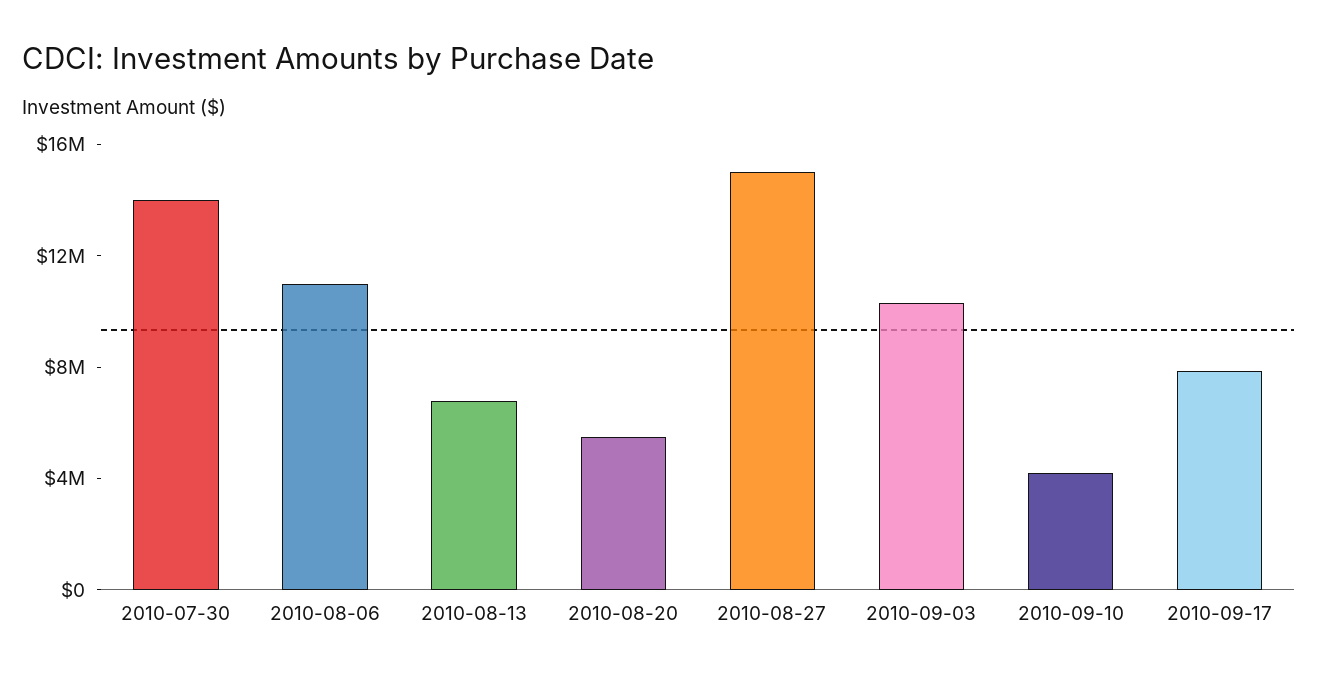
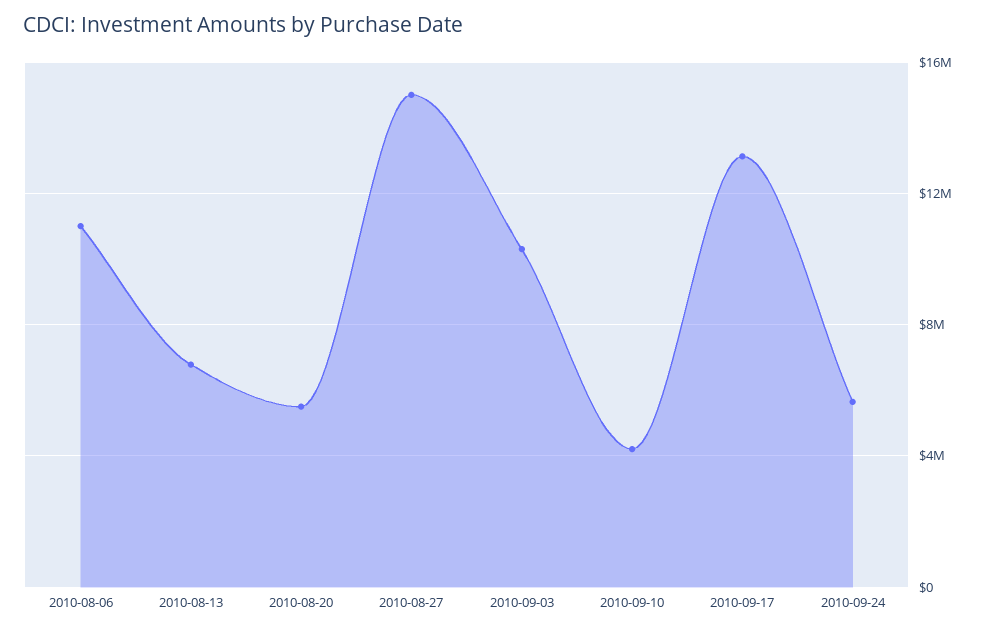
2010-07-30: 14000000 -> none
2010-09-17: 8000000 -> 13000000
2010-09-24: none -> 5500000

